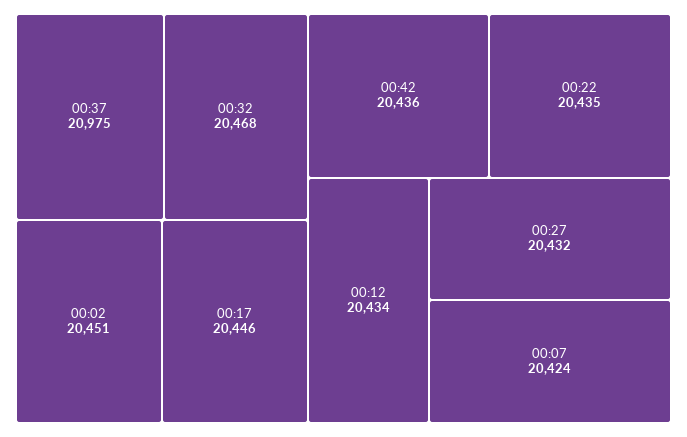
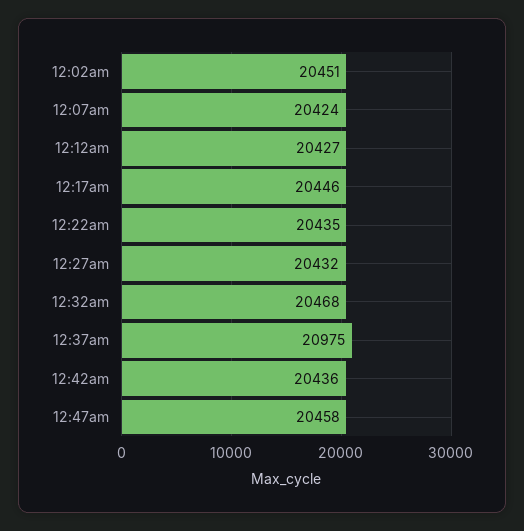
00:12: 20434 -> 20427
12:47am: none -> 20458

